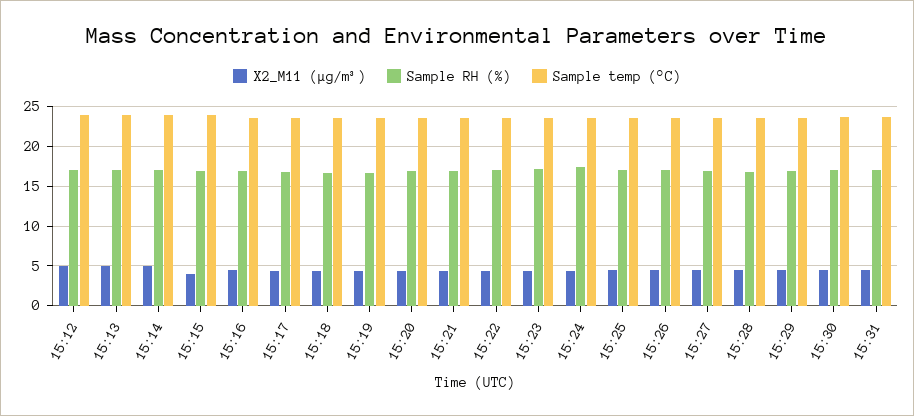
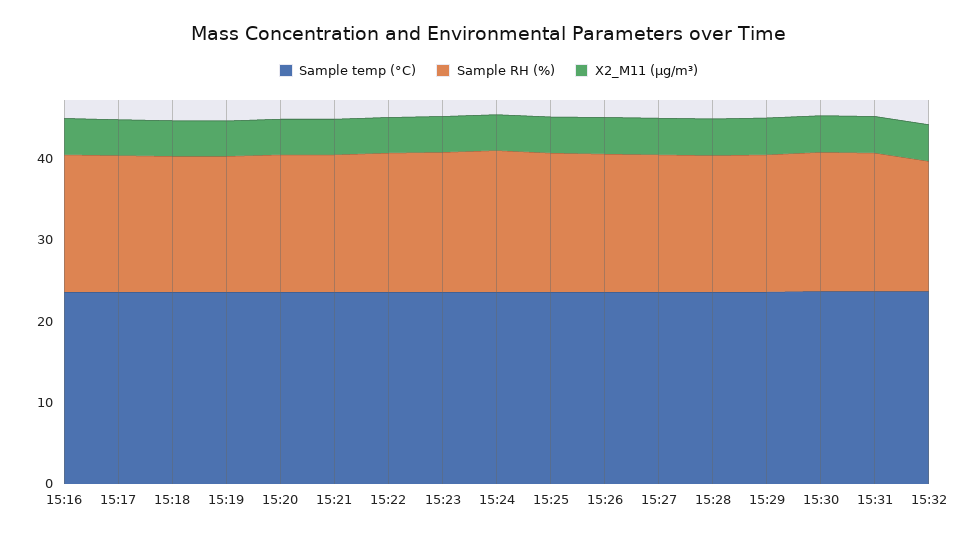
X2_M11 (μg/m³), 15:12: 5 -> none
Sample RH (%), 15:12: 17 -> none
Sample temp (°C), 15:12: 24 -> none
X2_M11 (μg/m³), 15:13: 5 -> none
Sample RH (%), 15:13: 17 -> none
Sample temp (°C), 15:13: 24 -> none
X2_M11 (μg/m³), 15:14: 5 -> none
Sample RH (%), 15:14: 17 -> none
Sample temp (°C), 15:14: 24 -> none
X2_M11 (μg/m³), 15:15: 4 -> none
Sample RH (%), 15:15: 17 -> none
Sample temp (°C), 15:15: 24 -> none
Sample temp (°C), 15:32: none -> 24
Sample RH (%), 15:32: none -> 16
X2_M11 (μg/m³), 15:32: none -> 4

